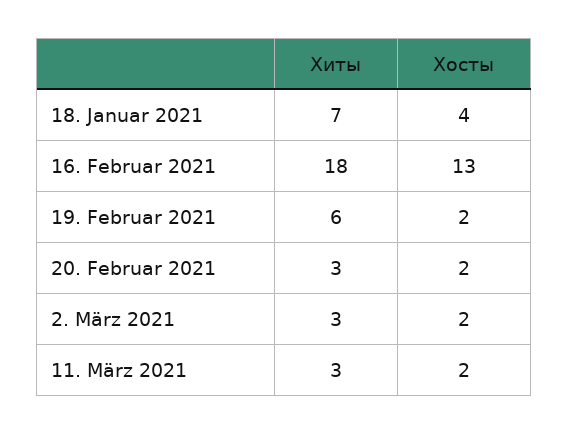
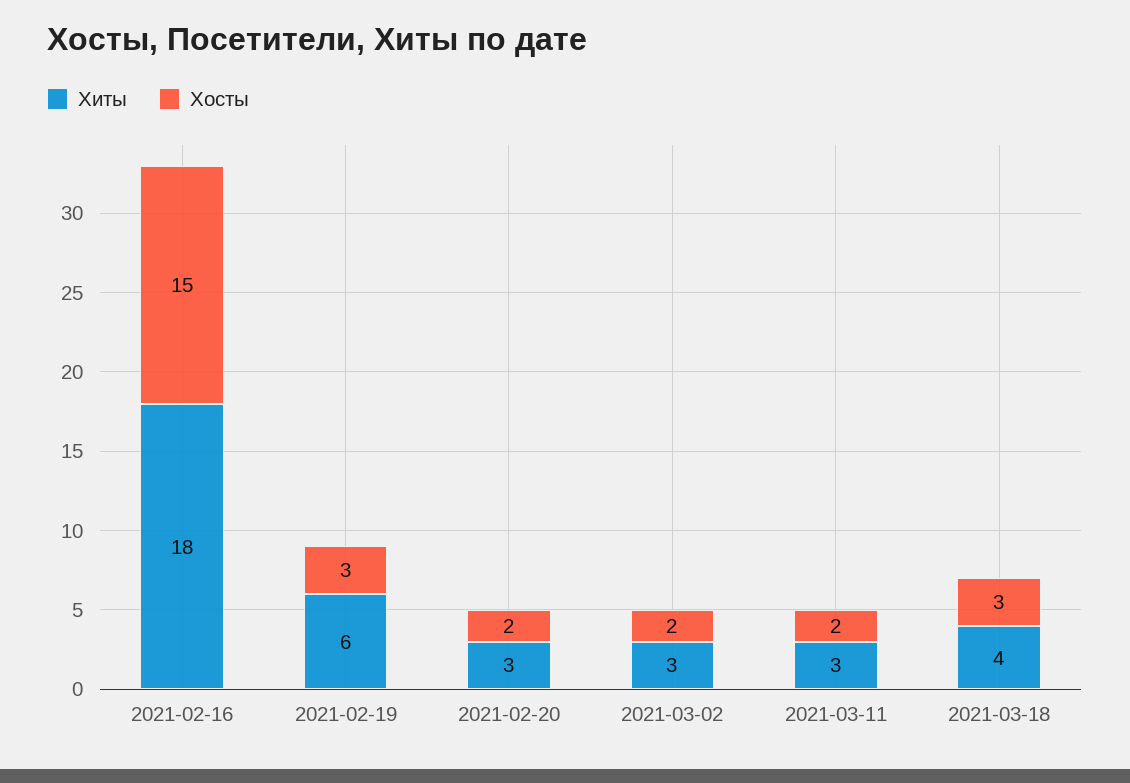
Хиты, 18. Januar 2021: 7 -> none
Хосты, 18. Januar 2021: 4 -> none
Хосты, 16. Februar 2021: 13 -> 15
Хосты, 19. Februar 2021: 2 -> 3
Хиты, 2021-03-18: none -> 4
Хосты, 2021-03-18: none -> 3

